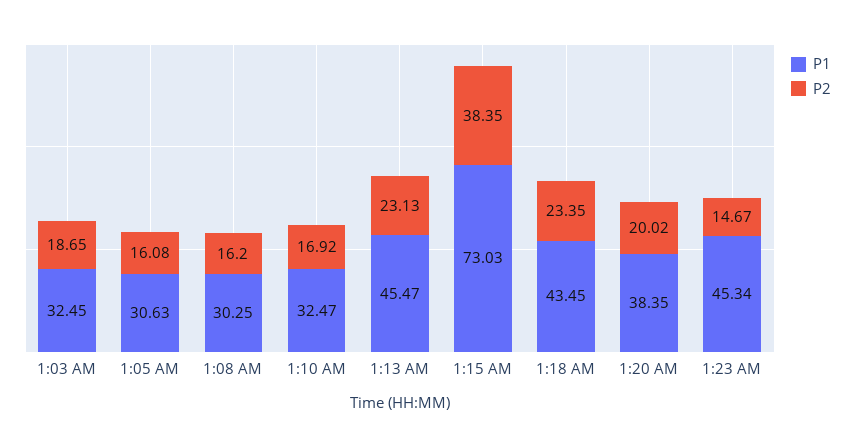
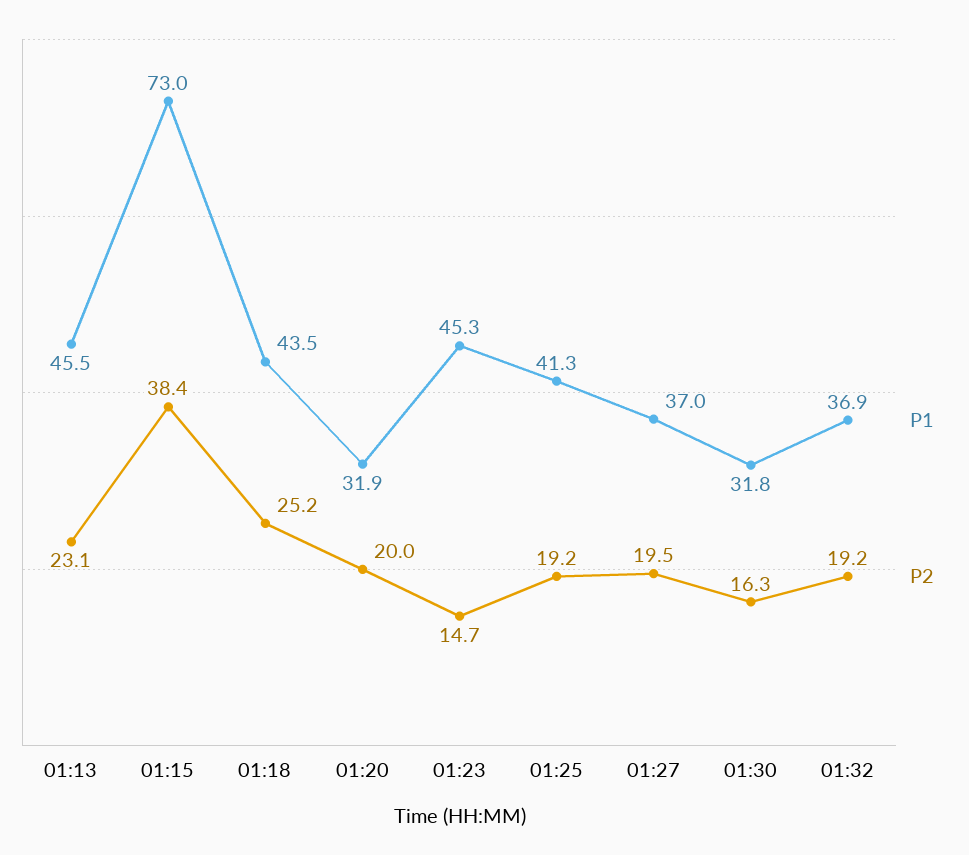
P1, 1:03 AM: 32.45 -> none
P2, 1:03 AM: 18.65 -> none
P1, 1:05 AM: 30.63 -> none
P2, 1:05 AM: 16.08 -> none
P1, 1:08 AM: 30.25 -> none
P2, 1:08 AM: 16.2 -> none
P1, 1:10 AM: 32.47 -> none
P2, 1:10 AM: 16.92 -> none
P2, 1:18 AM: 23.35 -> 25.2
P1, 1:20 AM: 38.35 -> 31.9
P1, 01:25: none -> 41.3
P2, 01:25: none -> 19.2
P1, 01:27: none -> 37
P2, 01:27: none -> 19.5
P1, 01:30: none -> 31.8
P2, 01:30: none -> 16.3
P1, 01:32: none -> 36.9
P2, 01:32: none -> 19.2

